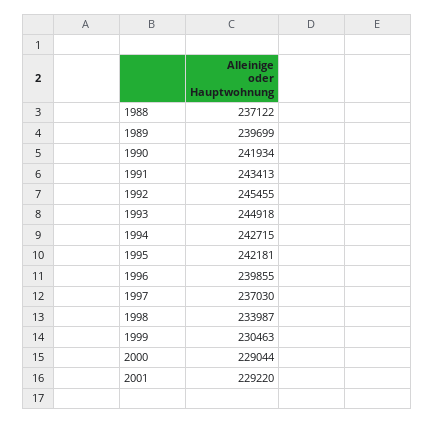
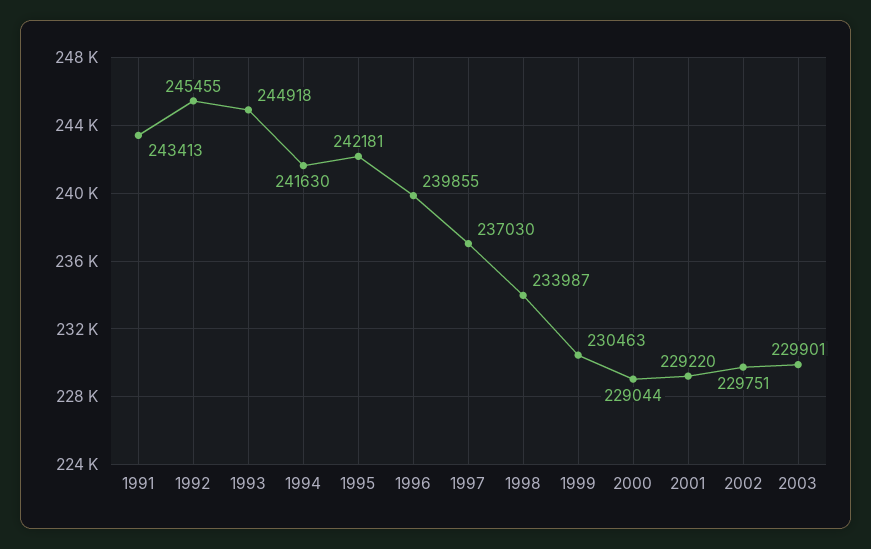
1988: 237122 -> none
1989: 239699 -> none
1990: 241934 -> none
1994: 242715 -> 241630
2002: none -> 229751
2003: none -> 229901

